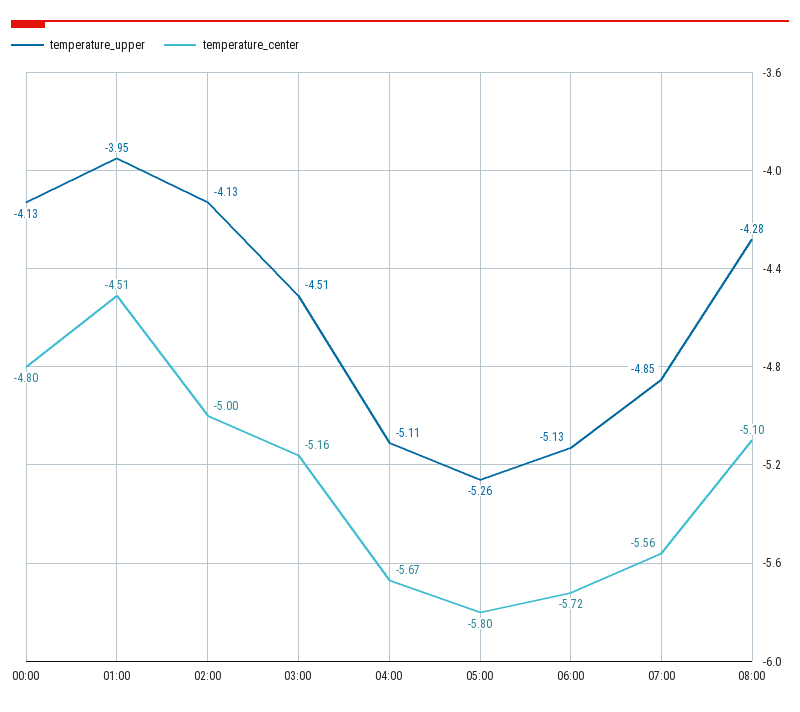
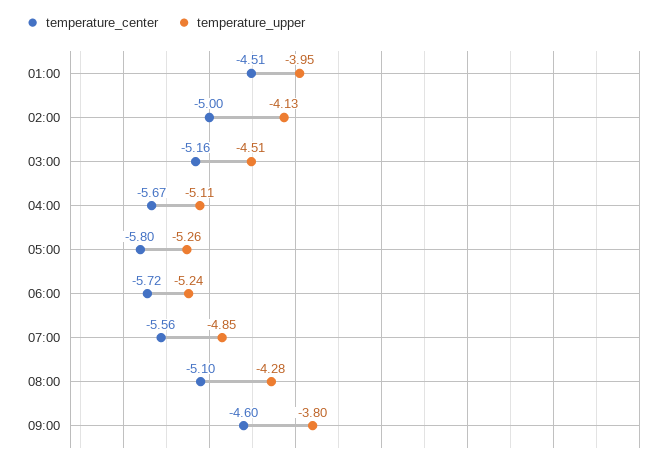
temperature_upper, 00:00: -4.13 -> none
temperature_center, 00:00: -4.8 -> none
temperature_upper, 06:00: -5.13 -> -5.24
temperature_center, 09:00: none -> -4.6
temperature_upper, 09:00: none -> -3.8

